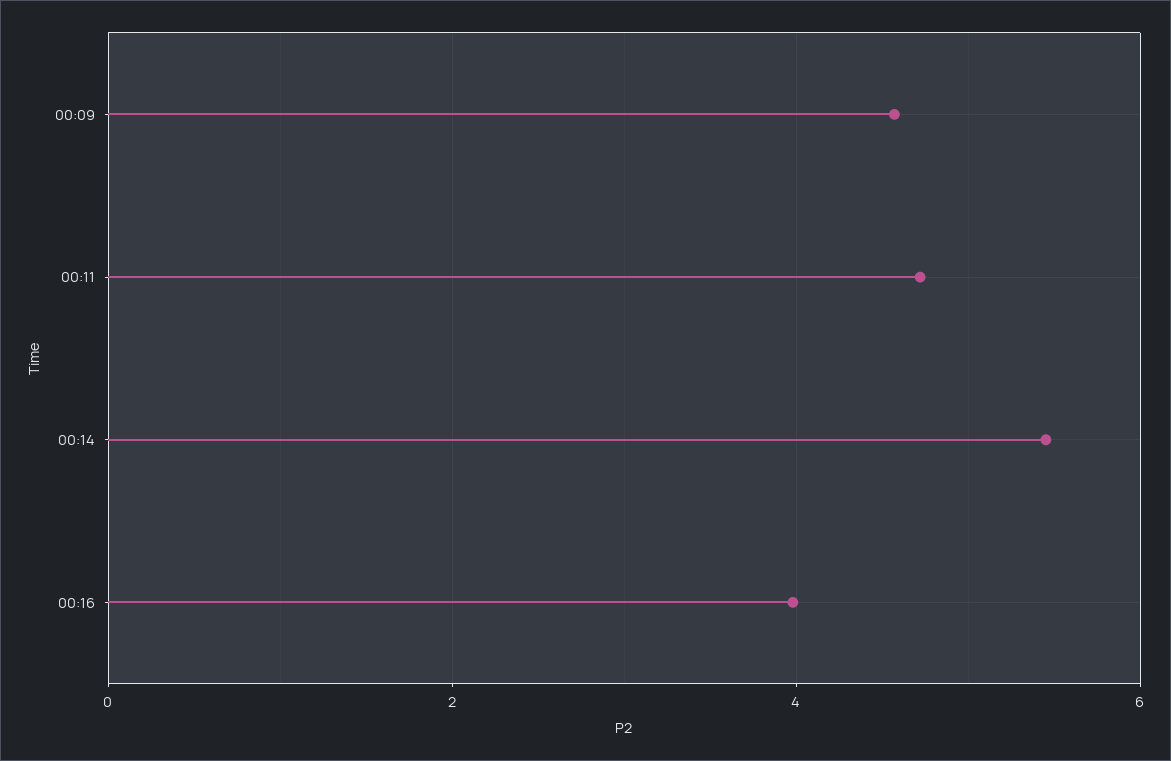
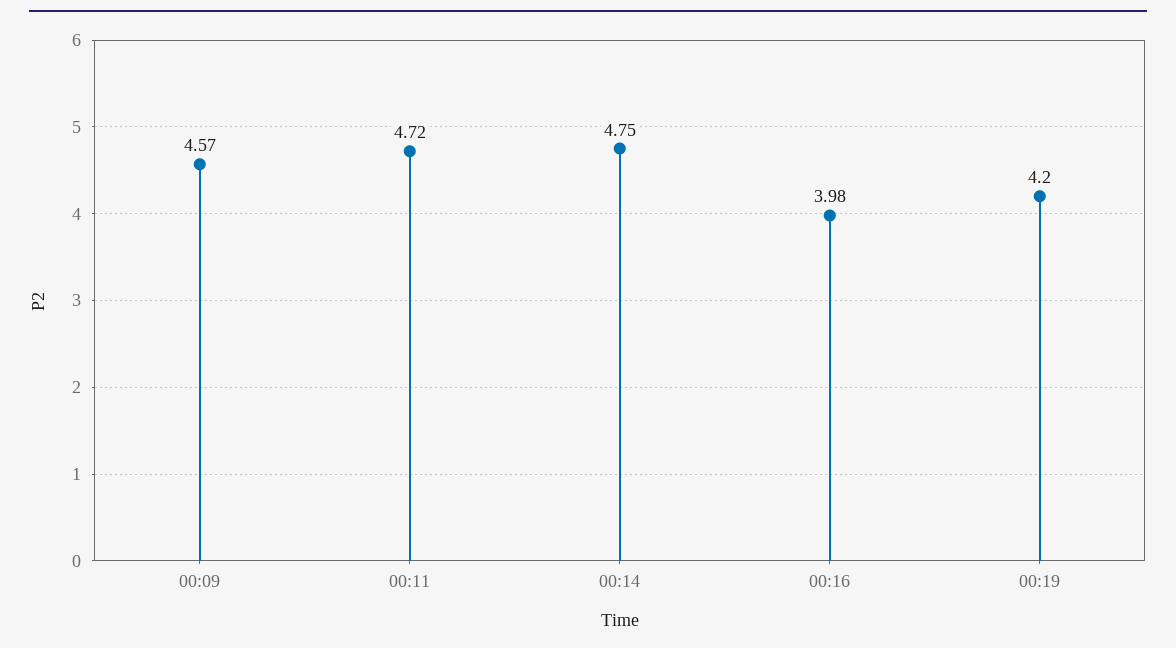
00:14: 5.4 -> 4.75
00:19: none -> 4.2

